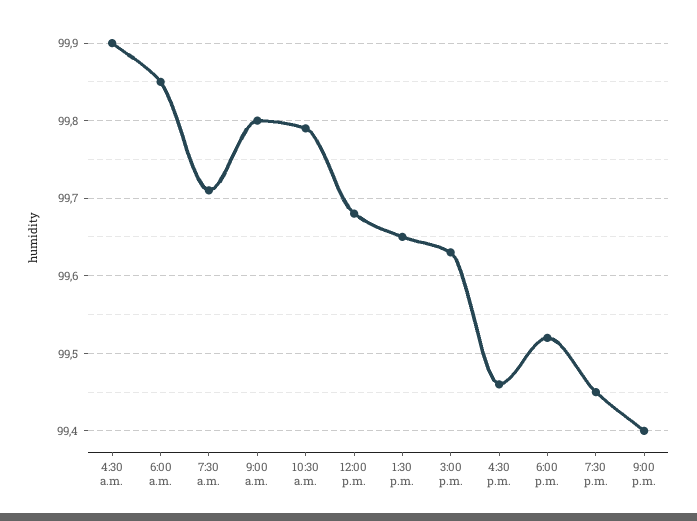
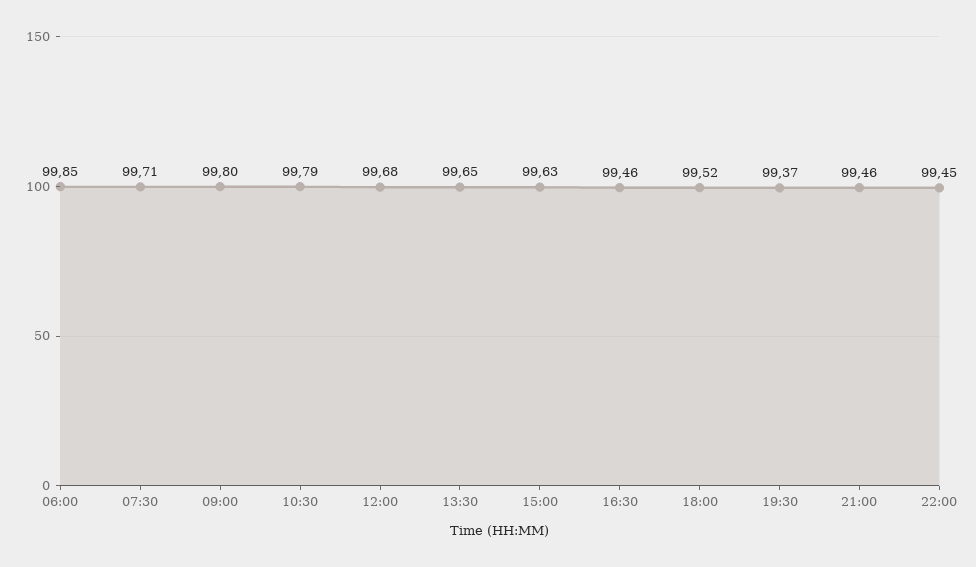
4:30 a.m.: 99.9 -> none
7:30 p.m.: 99.45 -> 99.37
9:00 p.m.: 99.4 -> 99.46
22:00: none -> 99.45

